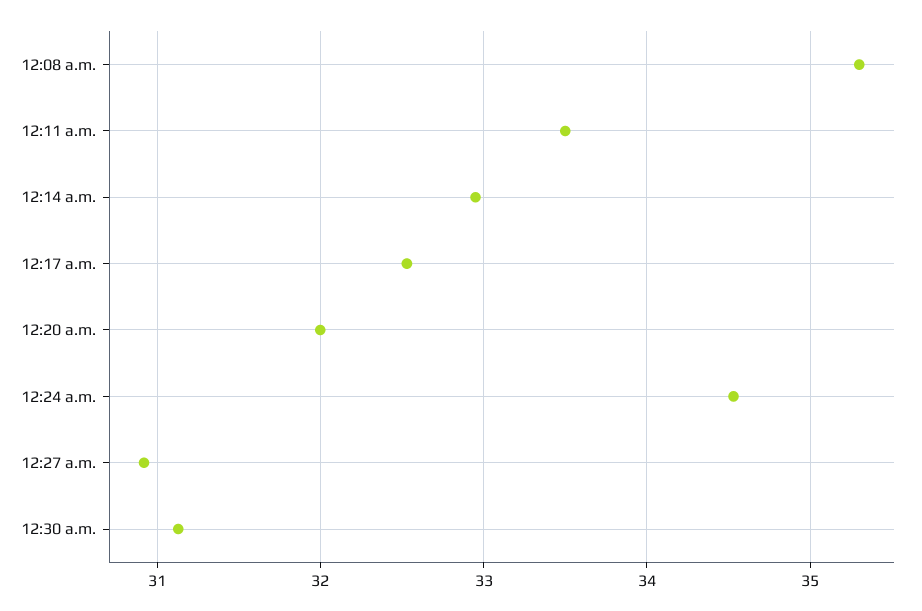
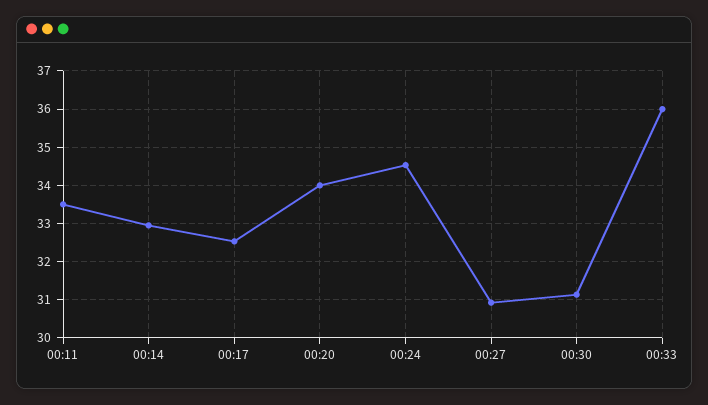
12:08 a.m.: 35.3 -> none
12:20 a.m.: 32 -> 34
00:33: none -> 36

